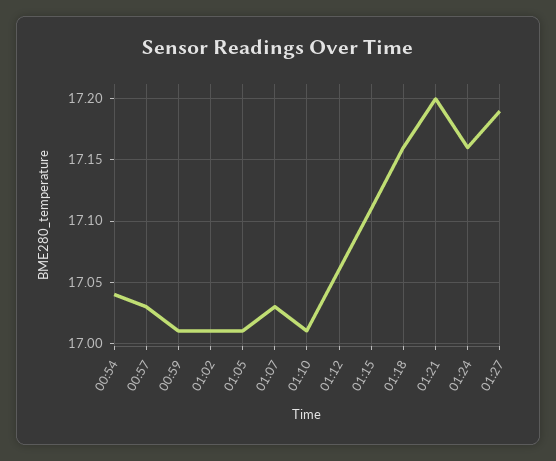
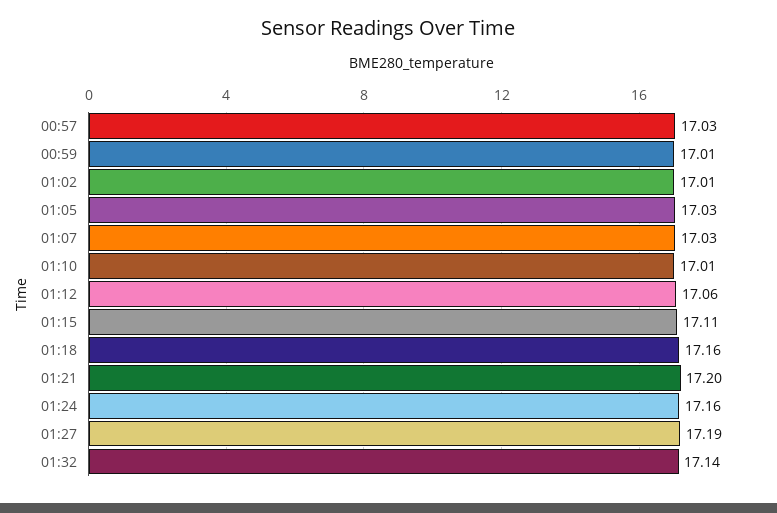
00:54: 17.04 -> none
01:05: 17.01 -> 17.03
01:32: none -> 17.14

